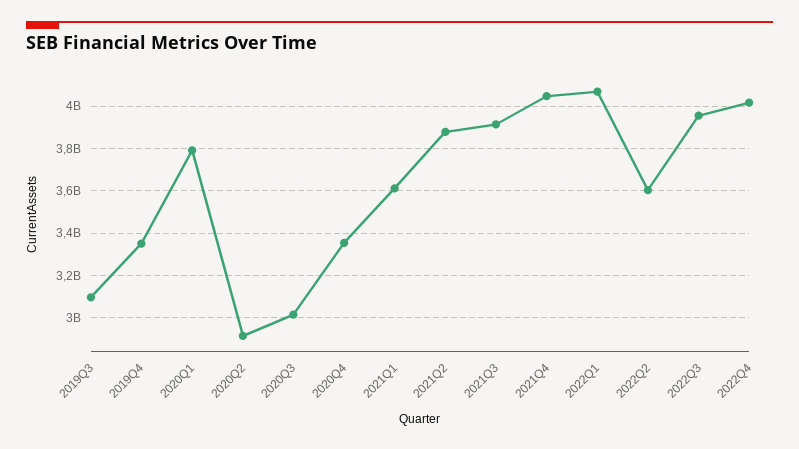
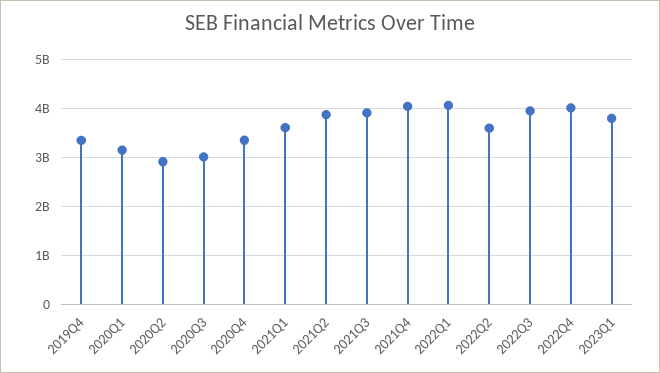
2019Q3: 3100000000 -> none
2020Q1: 3800000000 -> 3200000000
2023Q1: none -> 3800000000

